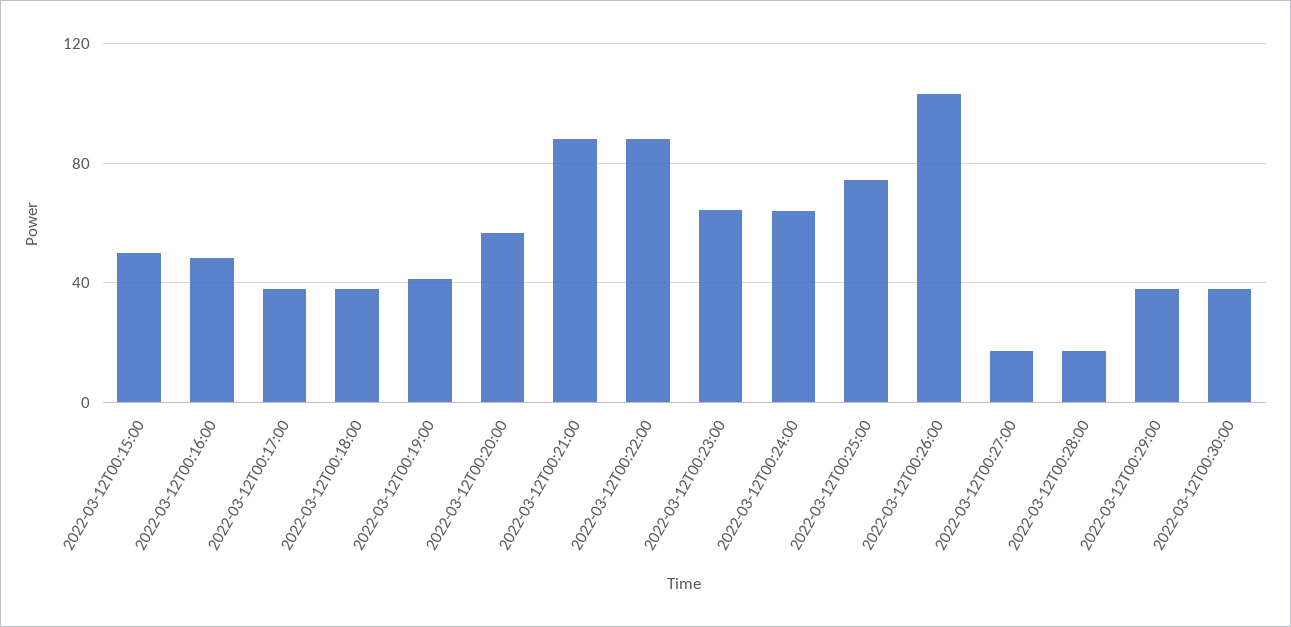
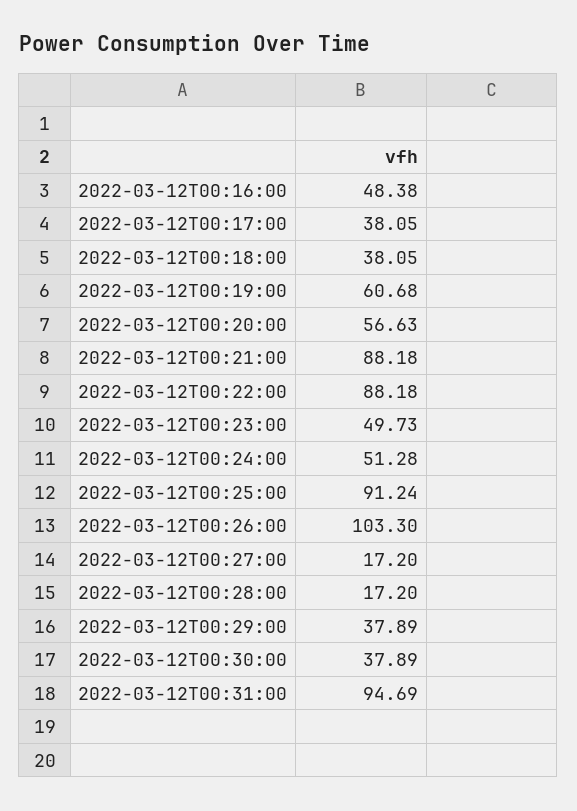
2022-03-12T00:15:00: 50 -> none
2022-03-12T00:19:00: 40 -> 60.68
2022-03-12T00:23:00: 65 -> 49.73
2022-03-12T00:24:00: 65 -> 51.28
2022-03-12T00:25:00: 75 -> 91.24
2022-03-12T00:31:00: none -> 94.69

